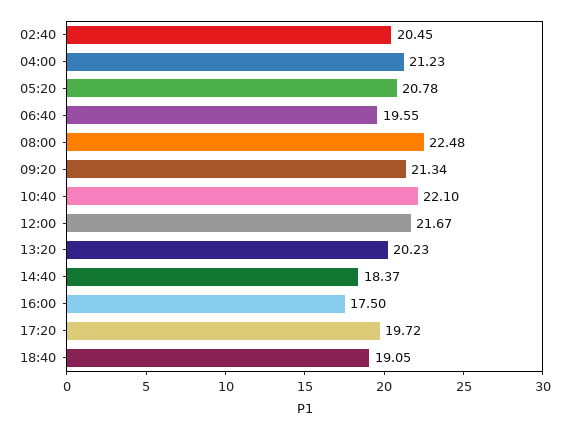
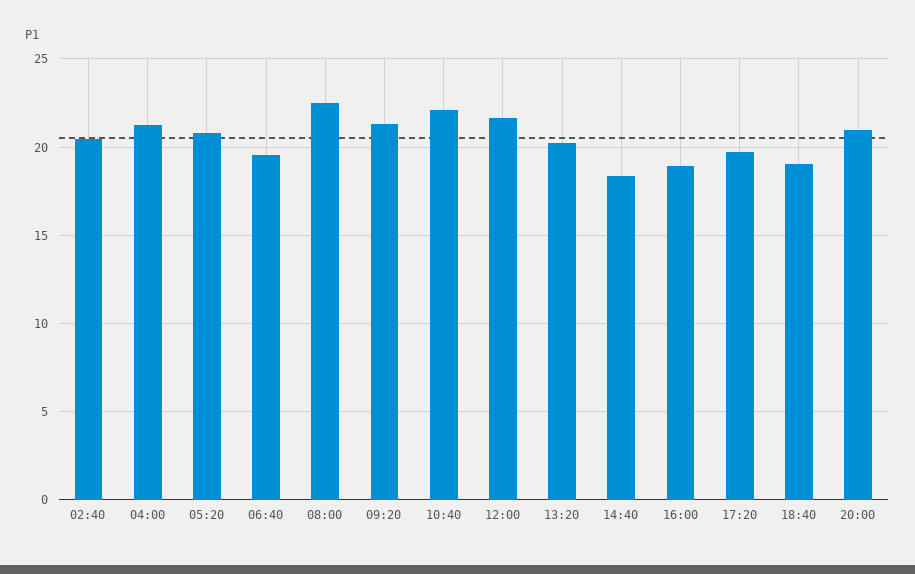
16:00: 17.5 -> 19
20:00: none -> 21

